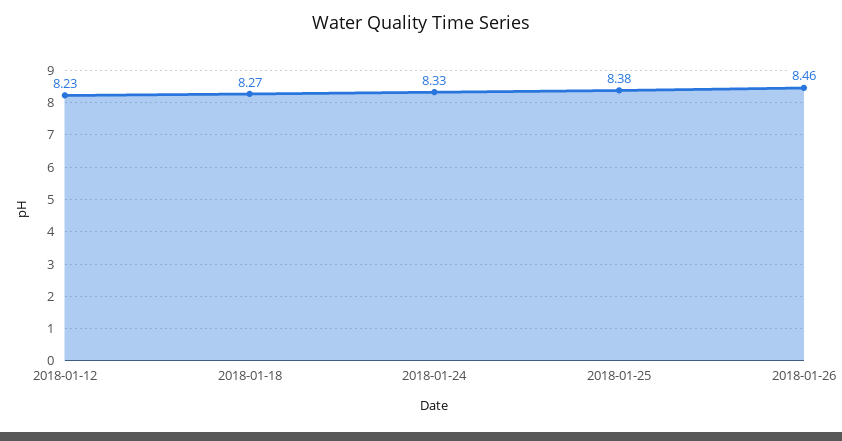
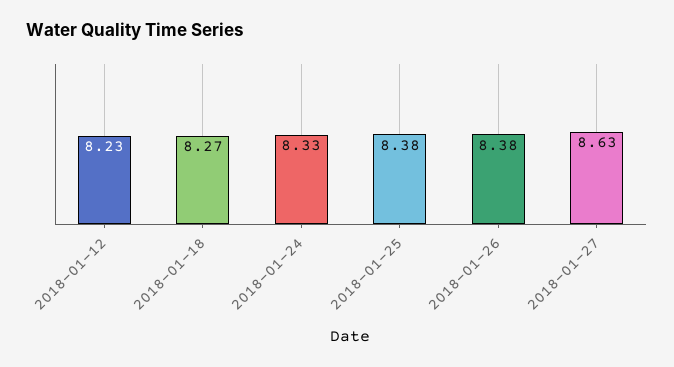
2018-01-26: 8.46 -> 8.38
2018-01-27: none -> 8.63

